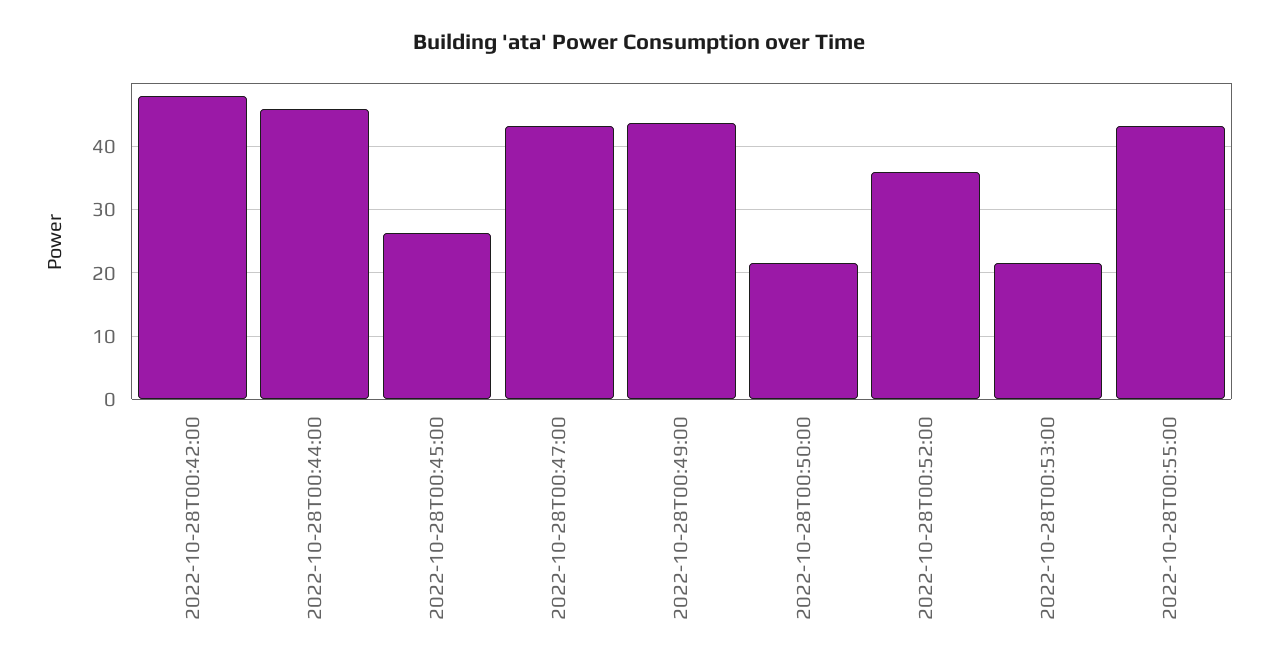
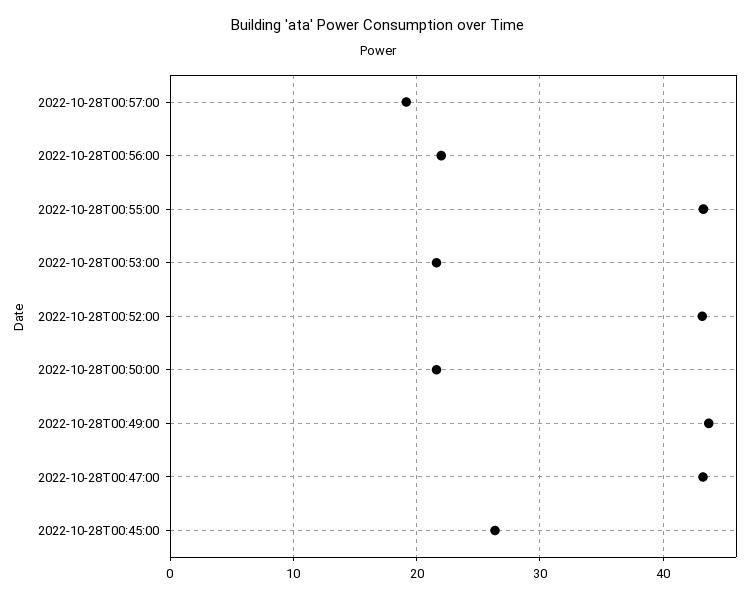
2022-10-28T00:42:00: 48 -> none
2022-10-28T00:44:00: 46 -> none
2022-10-28T00:52:00: 36 -> 43
2022-10-28T00:57:00: none -> 19
2022-10-28T00:56:00: none -> 22

